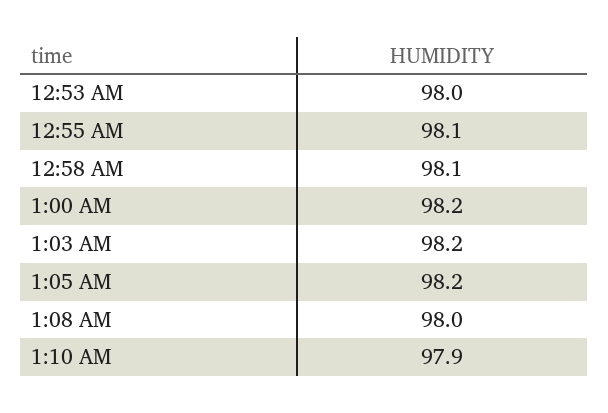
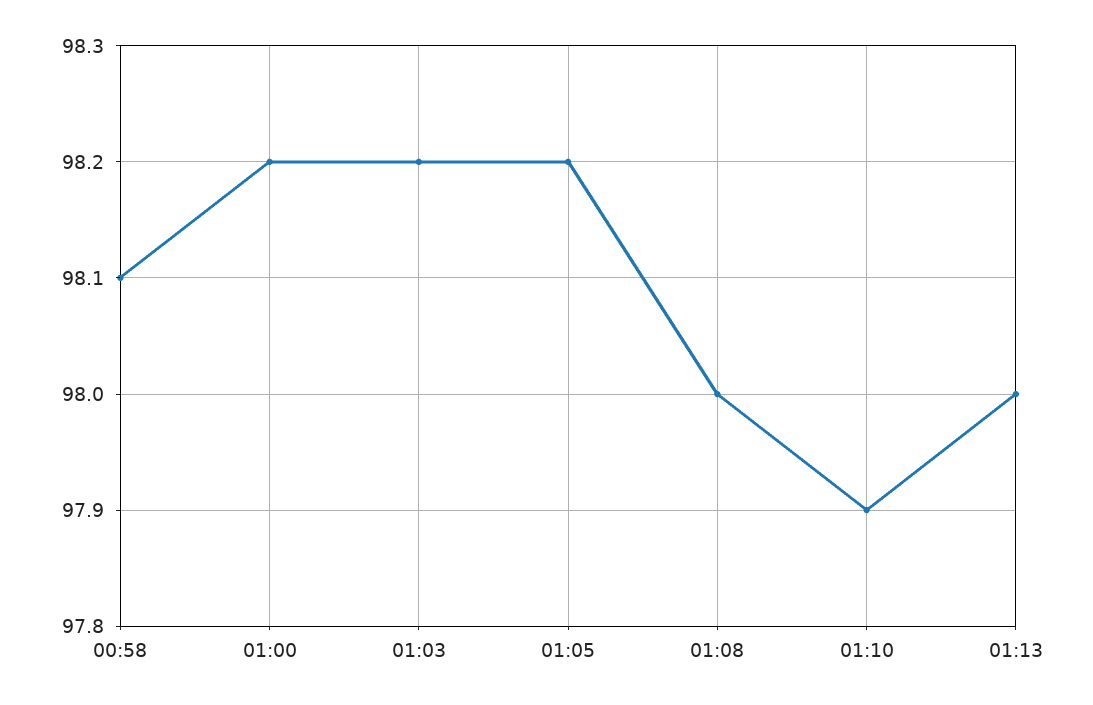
12:53 AM: 98 -> none
12:55 AM: 98.1 -> none
01:13: none -> 98

